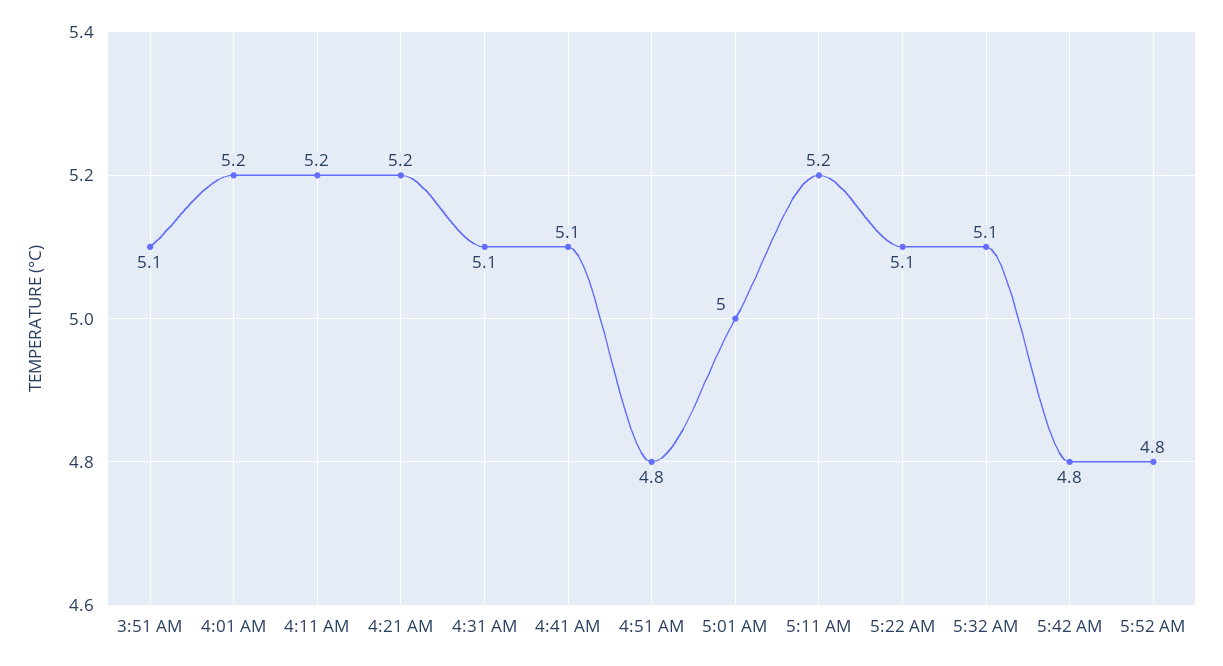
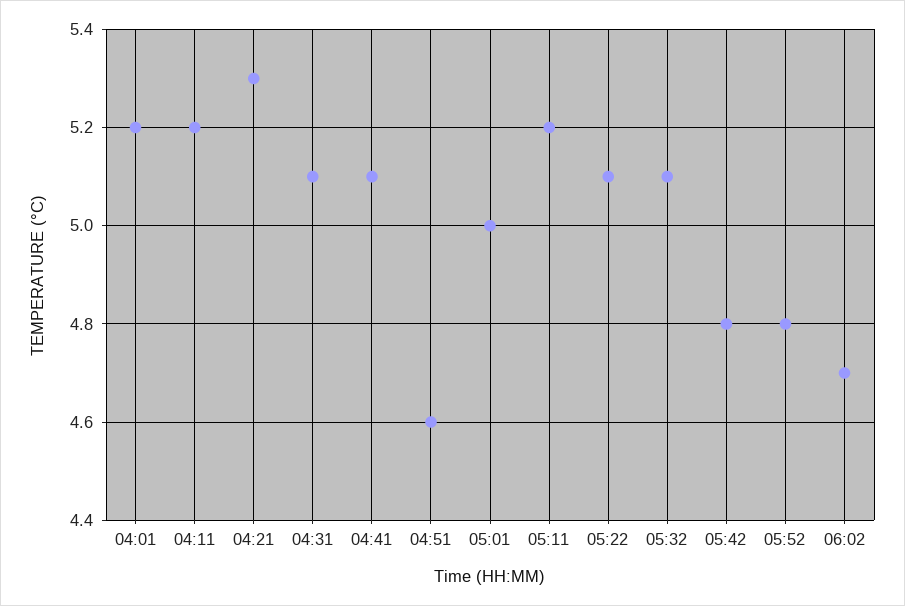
3:51 AM: 5.1 -> none
4:21 AM: 5.2 -> 5.3
4:51 AM: 4.8 -> 4.6
06:02: none -> 4.7

